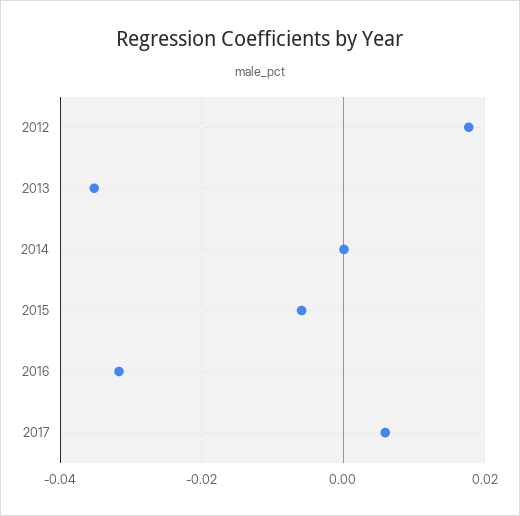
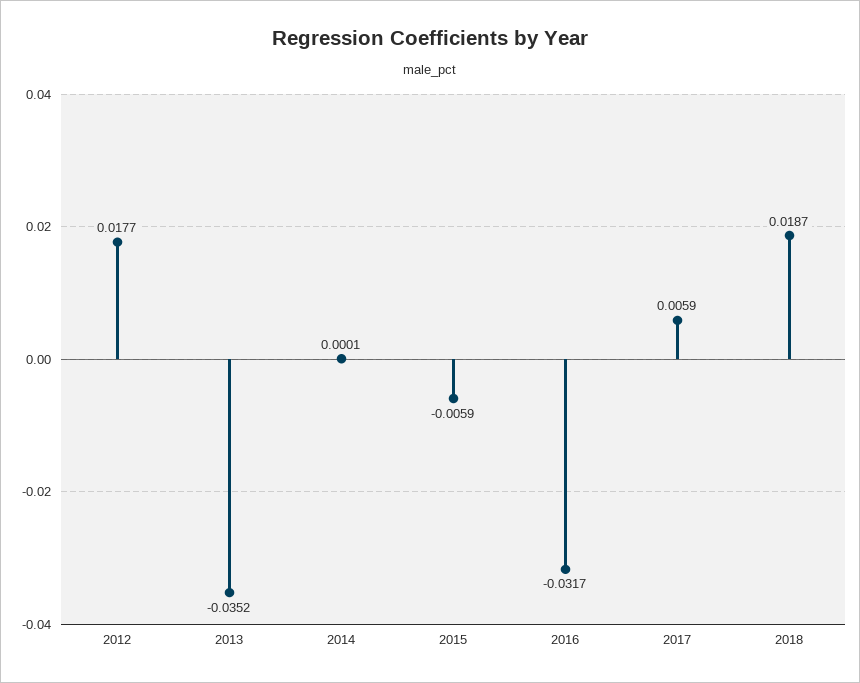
2018: none -> 0.0187

